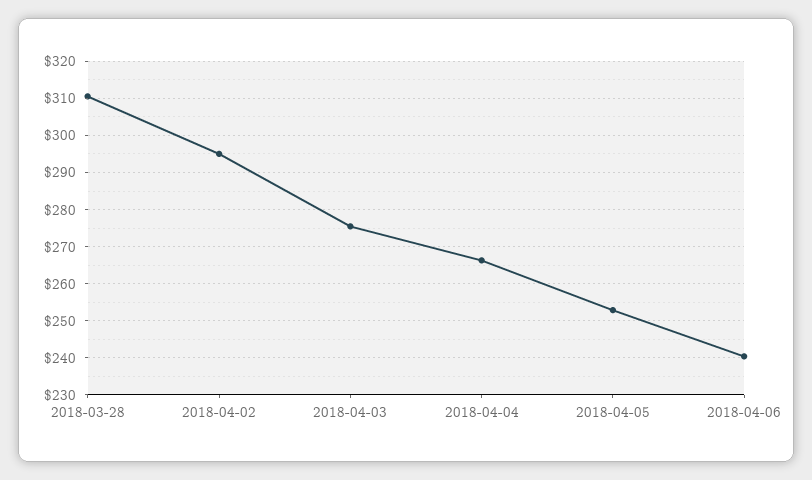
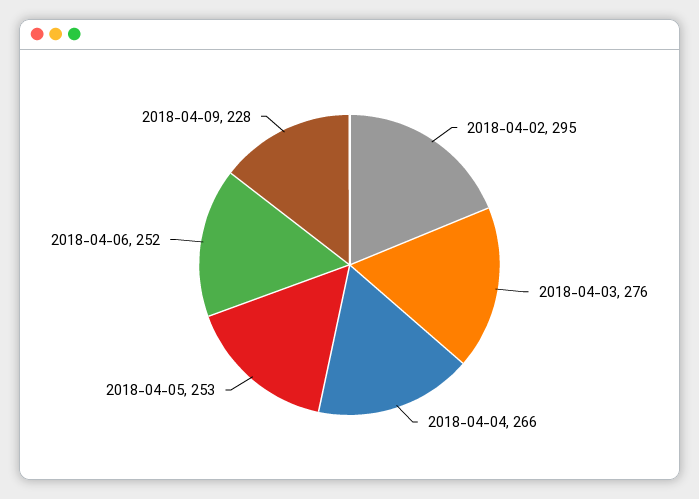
2018-03-28: 310 -> none
2018-04-06: 240 -> 252
2018-04-09: none -> 228

